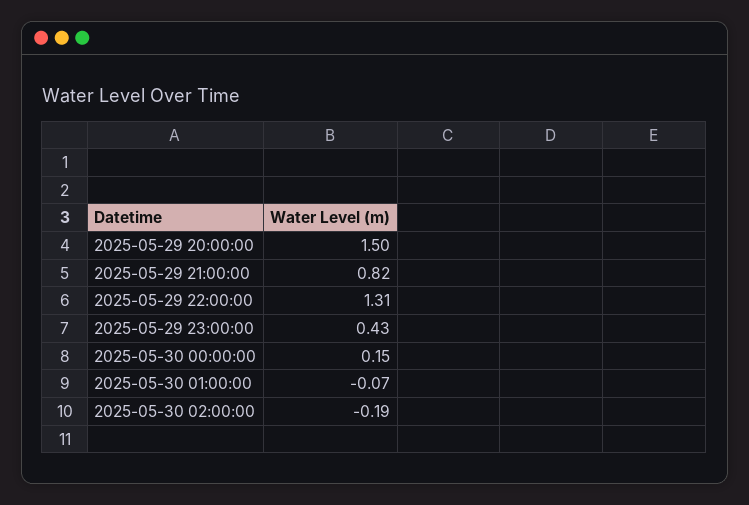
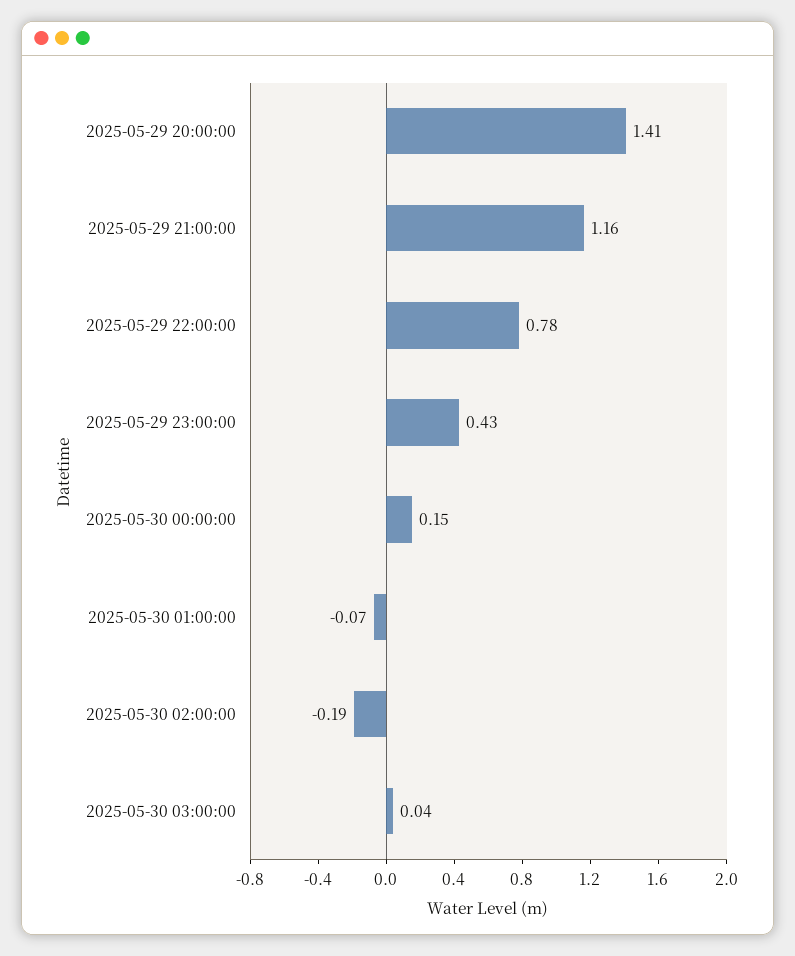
2025-05-29 20:00:00: 1.5 -> 1.41
2025-05-29 21:00:00: 0.82 -> 1.16
2025-05-29 22:00:00: 1.31 -> 0.78
2025-05-30 03:00:00: none -> 0.04

